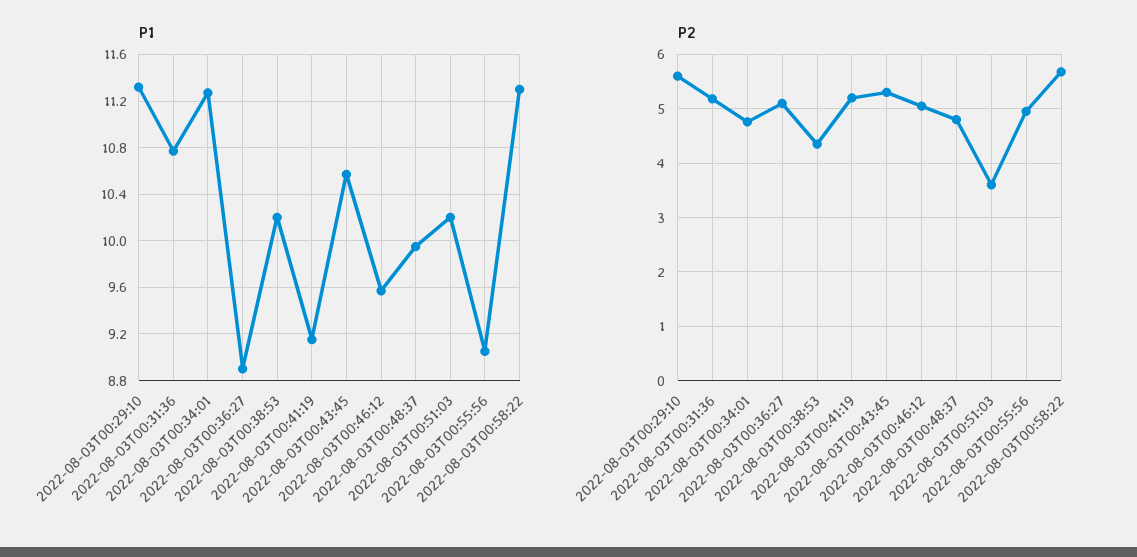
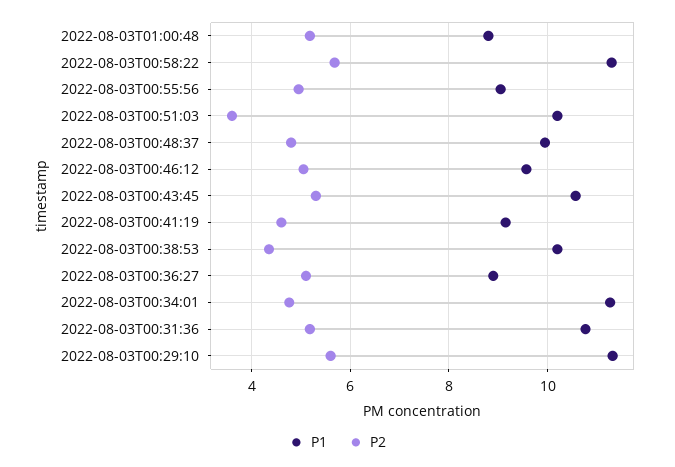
P2, 2022-08-03T00:41:19: 5.2 -> 4.6
P1, 2022-08-03T01:00:48: none -> 8.8
P2, 2022-08-03T01:00:48: none -> 5.2

